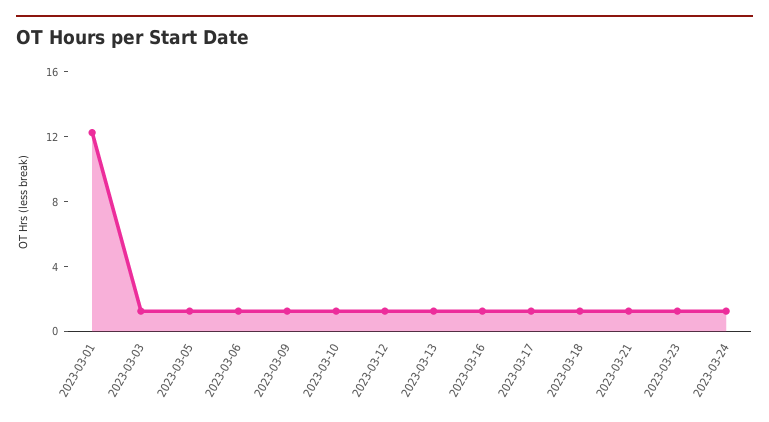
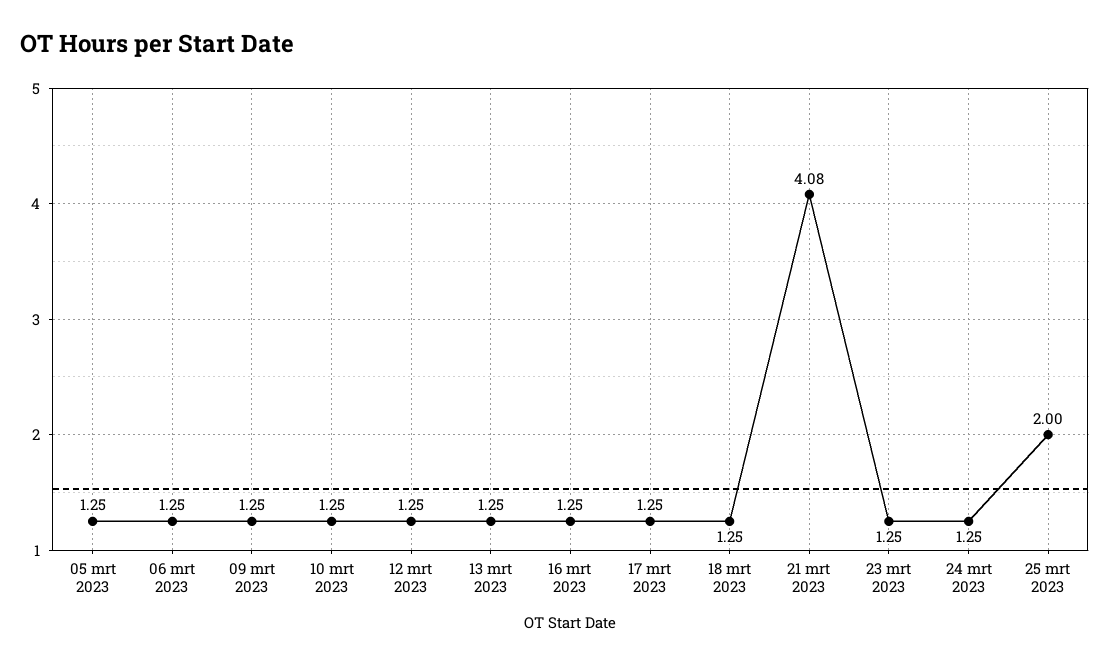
2023-03-01: 12 -> none
2023-03-03: 1 -> none
2023-03-21: 1 -> 4.08
25 mrt 2023: none -> 2

